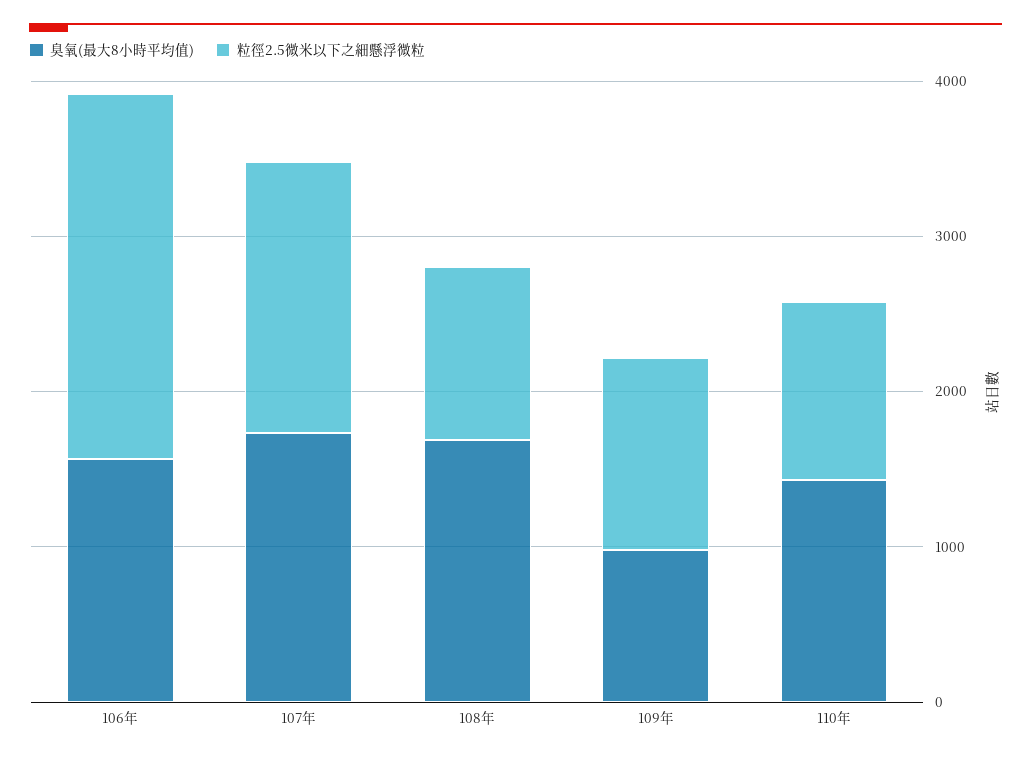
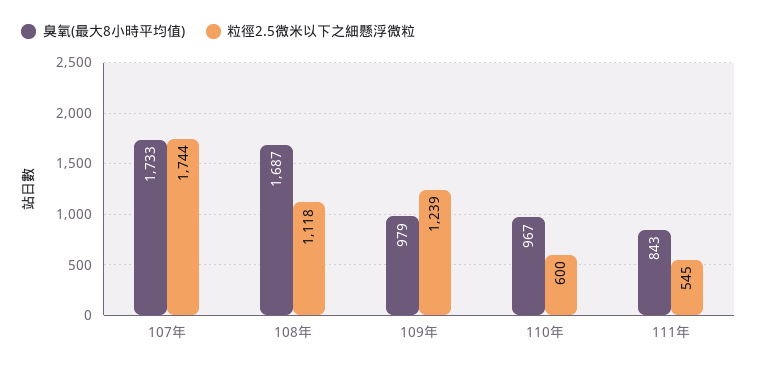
臭氧(最大8小時平均值), 106年: 1600 -> none
粒徑2.5微米以下之細懸浮微粒, 106年: 2400 -> none
臭氧(最大8小時平均值), 110年: 1400 -> 967
粒徑2.5微米以下之細懸浮微粒, 110年: 1200 -> 600
臭氧(最大8小時平均值), 111年: none -> 843
粒徑2.5微米以下之細懸浮微粒, 111年: none -> 545

